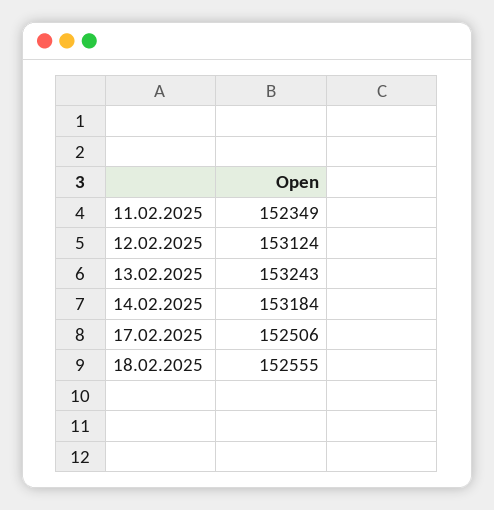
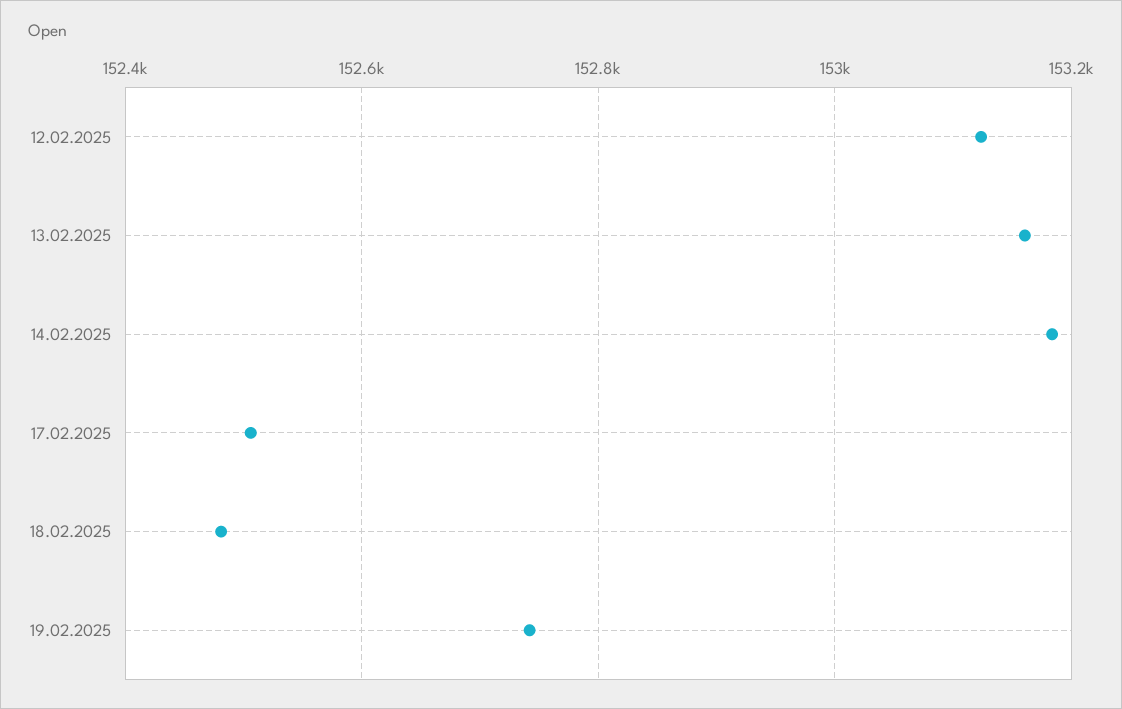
11.02.2025: 152349 -> none
13.02.2025: 153243 -> 153160
18.02.2025: 152555 -> 152480
19.02.2025: none -> 152740

